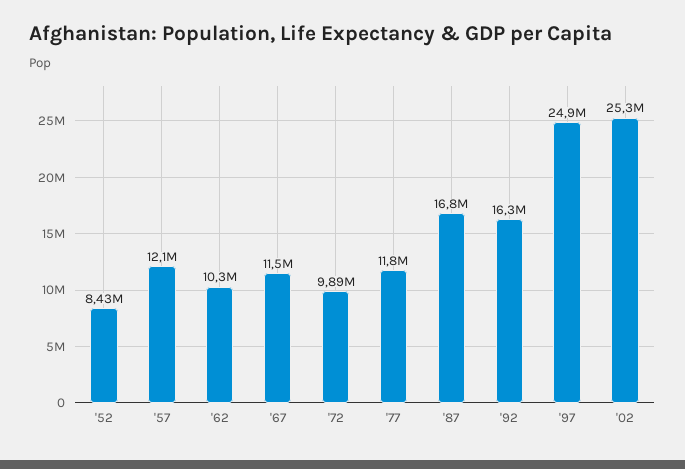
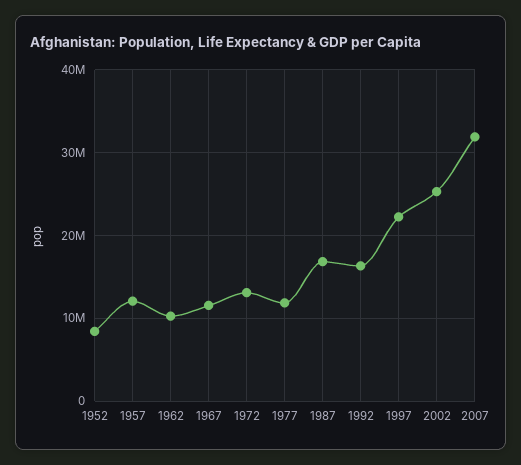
'72: 9890000 -> 13000000
'97: 24900000 -> 22000000
2007: none -> 32000000

